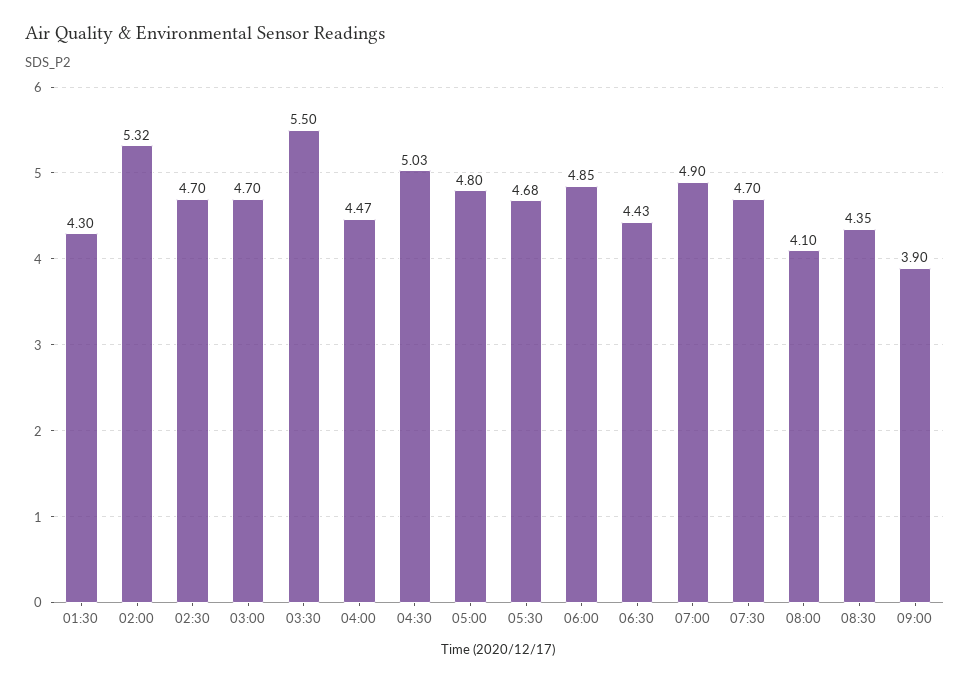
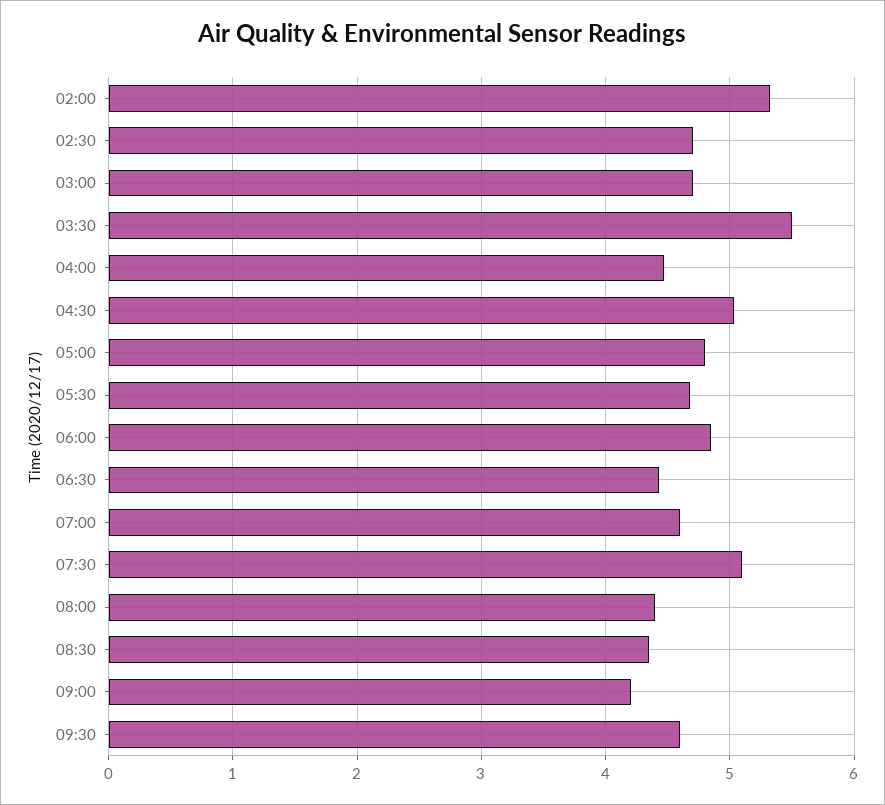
01:30: 4.3 -> none
07:00: 4.9 -> 4.6
07:30: 4.7 -> 5.1
08:00: 4.1 -> 4.4
09:00: 3.9 -> 4.2
09:30: none -> 4.6

